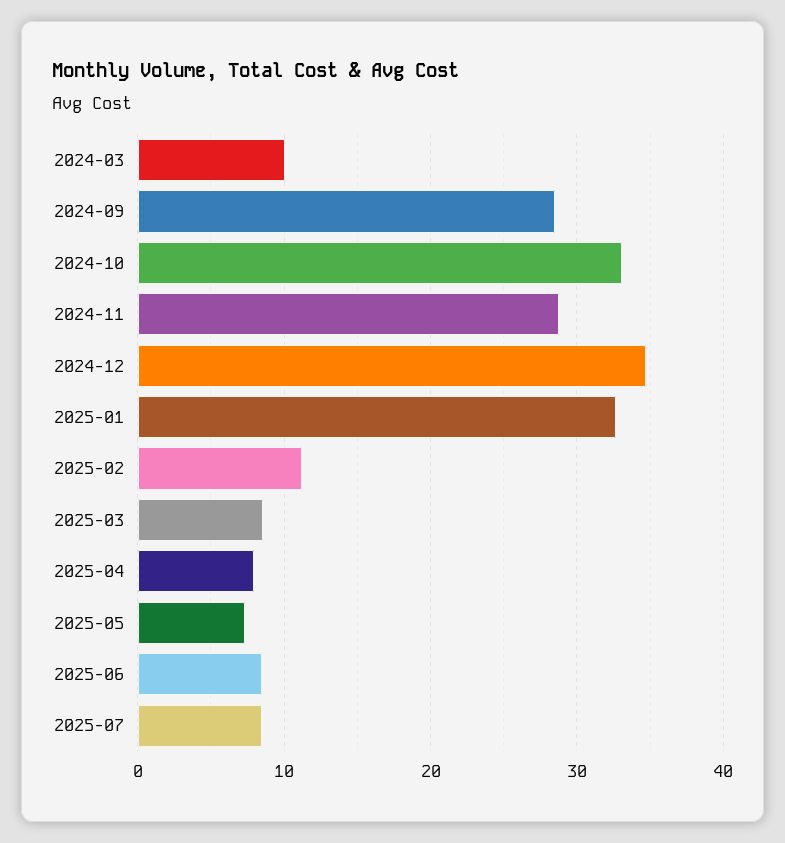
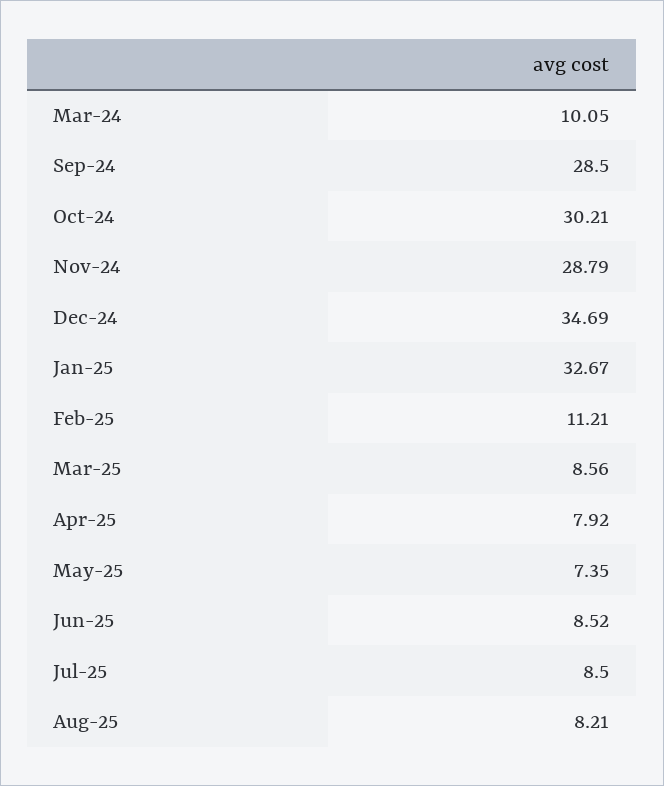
2024-10: 33 -> 30.21
Aug-25: none -> 8.21

